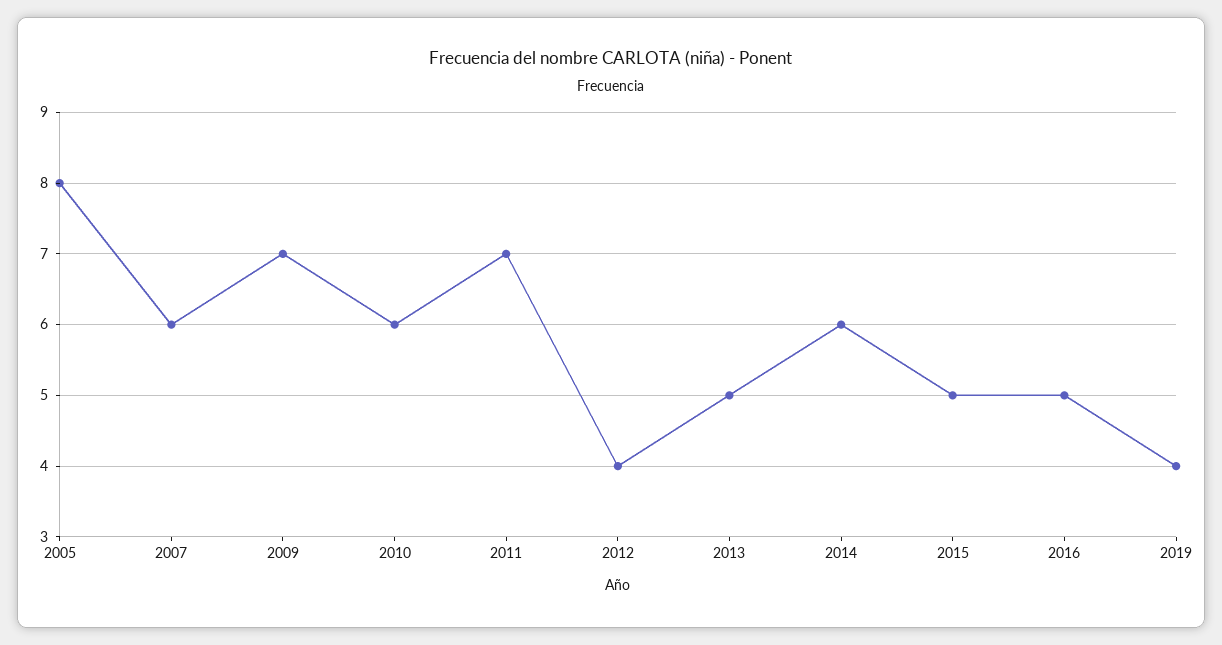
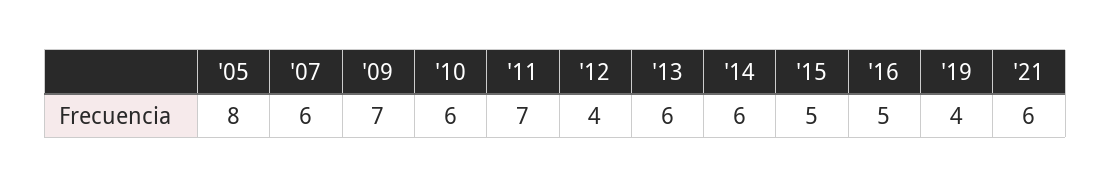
2013: 5 -> 6
'21: none -> 6

